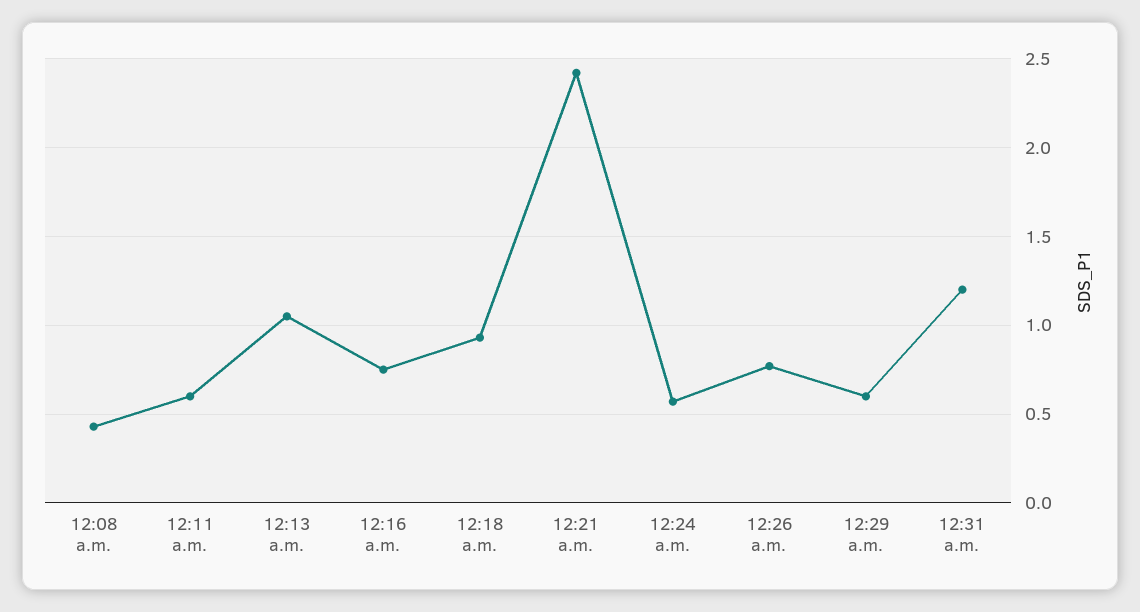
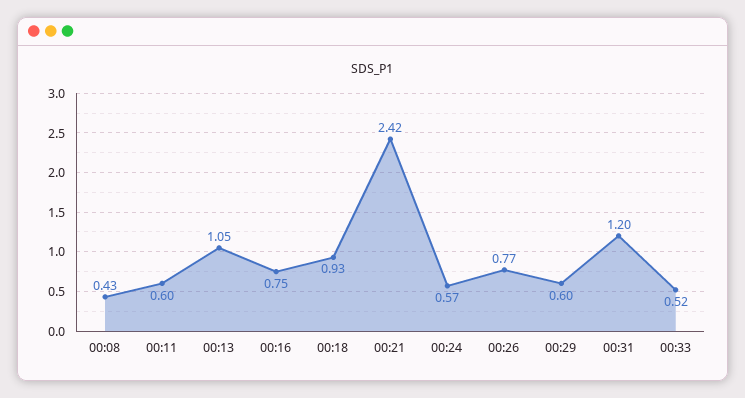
00:33: none -> 0.52

